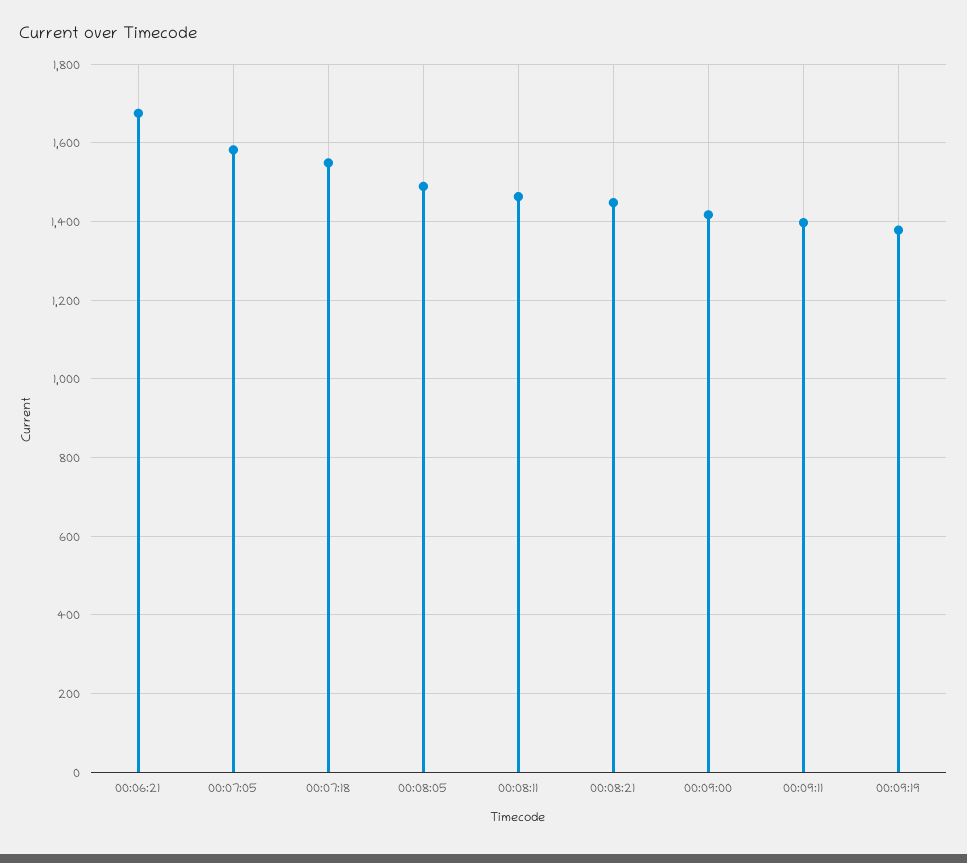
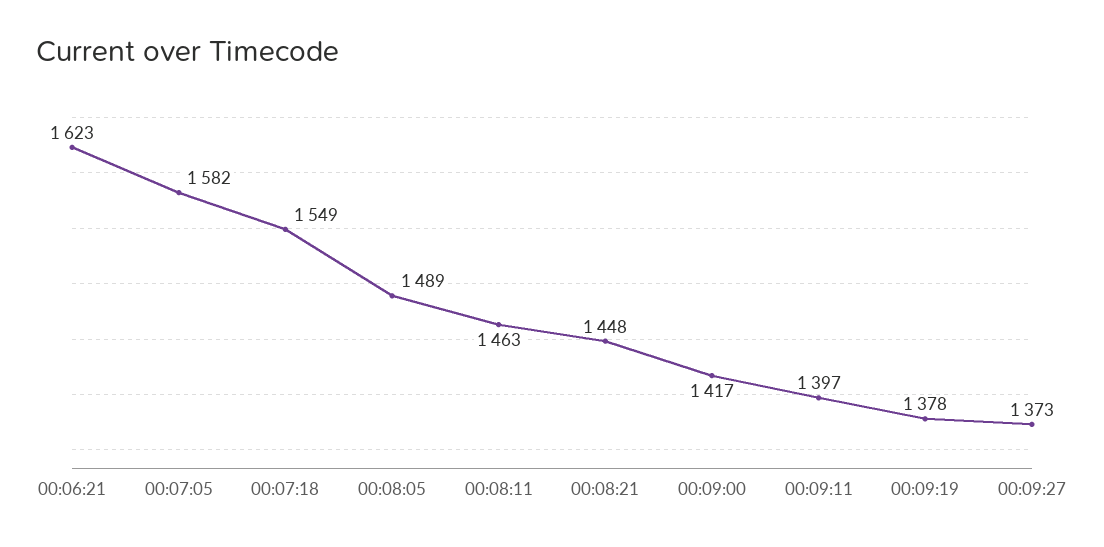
00:06:21: 1680 -> 1623
00:09:27: none -> 1373

